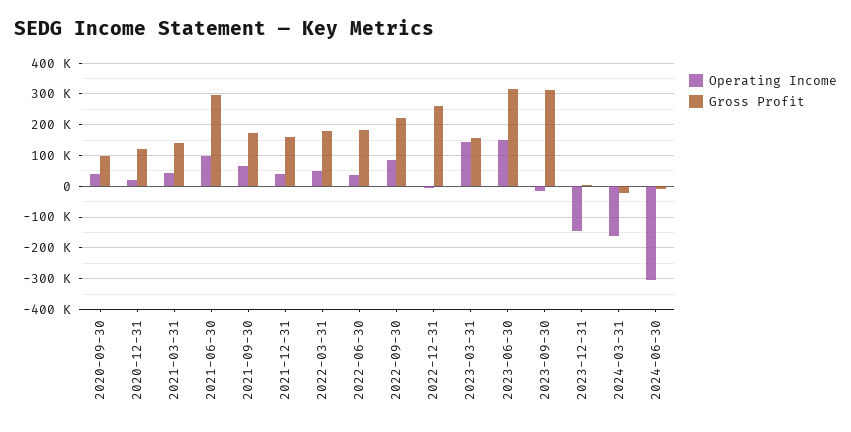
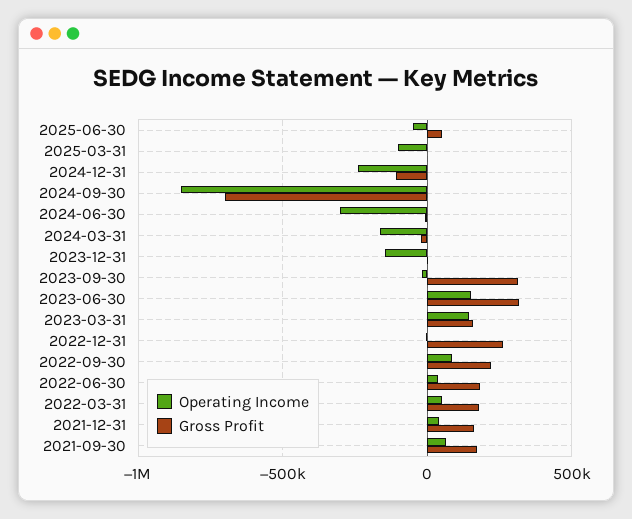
Operating Income, 2020-09-30: 40000 -> none
Gross Profit, 2020-09-30: 100000 -> none
Operating Income, 2020-12-31: 20000 -> none
Gross Profit, 2020-12-31: 120000 -> none
Operating Income, 2021-03-31: 40000 -> none
Gross Profit, 2021-03-31: 140000 -> none
Operating Income, 2021-06-30: 100000 -> none
Gross Profit, 2021-06-30: 300000 -> none
Operating Income, 2025-06-30: none -> -50000
Gross Profit, 2025-06-30: none -> 50000
Operating Income, 2025-03-31: none -> -100000
Gross Profit, 2025-03-31: none -> 0
Operating Income, 2024-12-31: none -> -250000
Gross Profit, 2024-12-31: none -> -100000
Operating Income, 2024-09-30: none -> -850000
Gross Profit, 2024-09-30: none -> -700000

